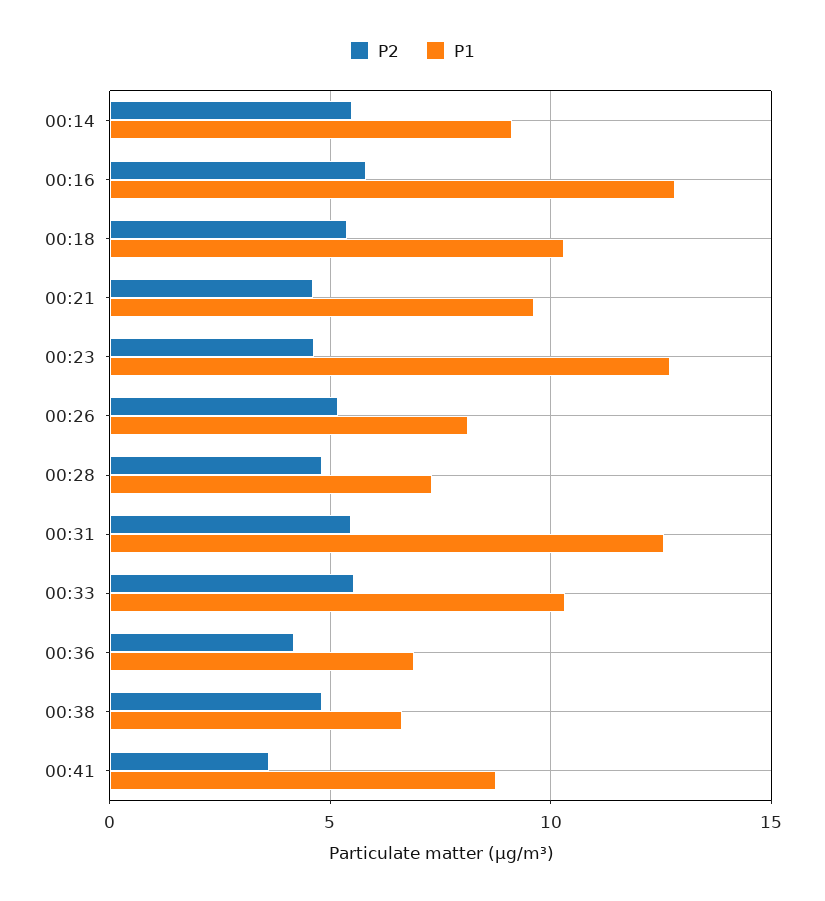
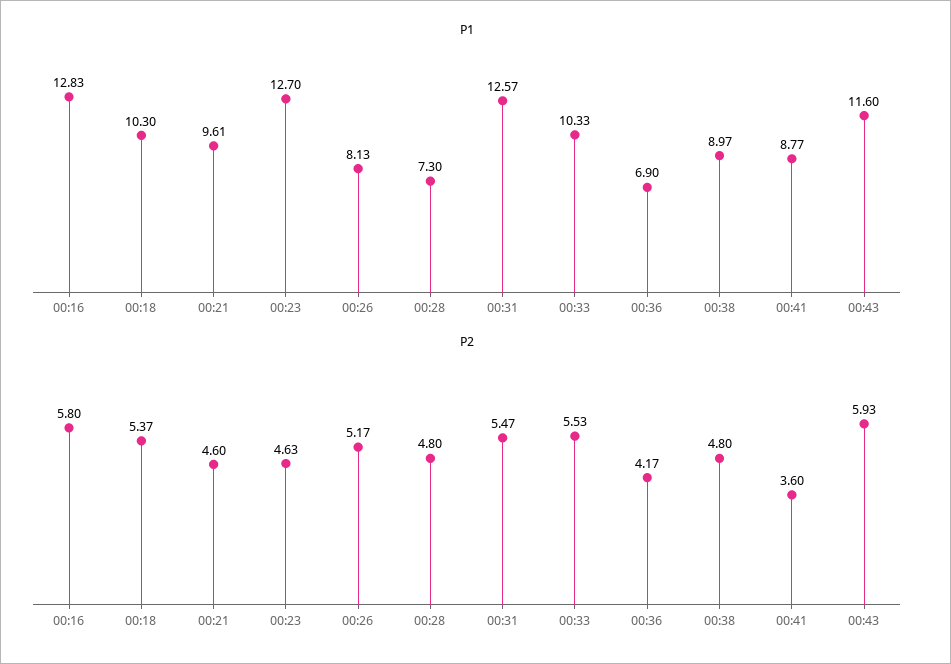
P2, 00:14: 5.5 -> none
P1, 00:14: 9 -> none
P1, 00:38: 6.5 -> 8.97
P1, 00:43: none -> 11.6
P2, 00:43: none -> 5.93

